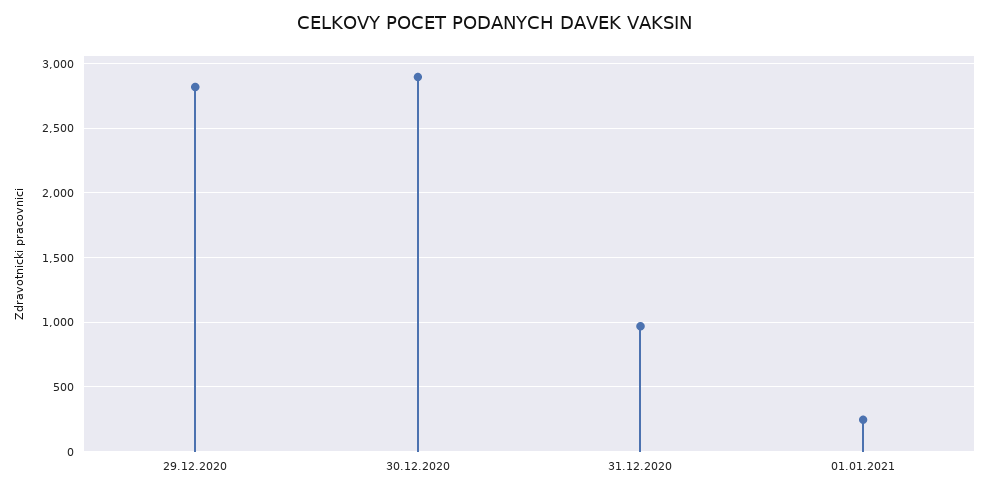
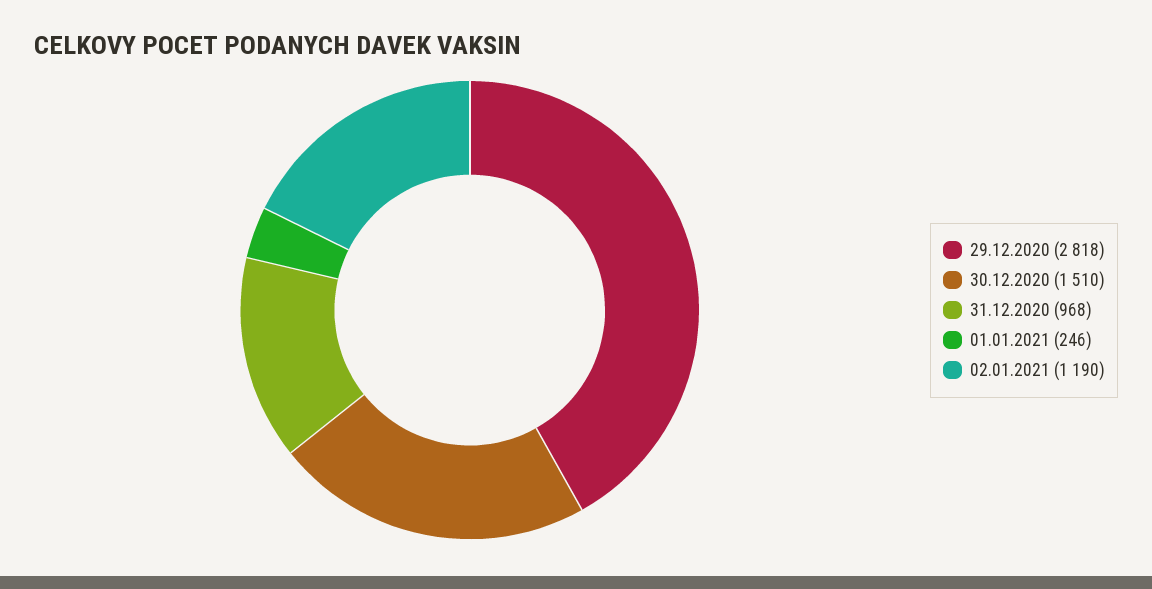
30.12.2020: 2900 -> 1510
02.01.2021: none -> 1190

